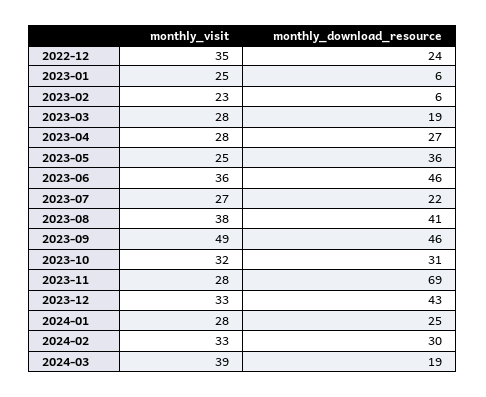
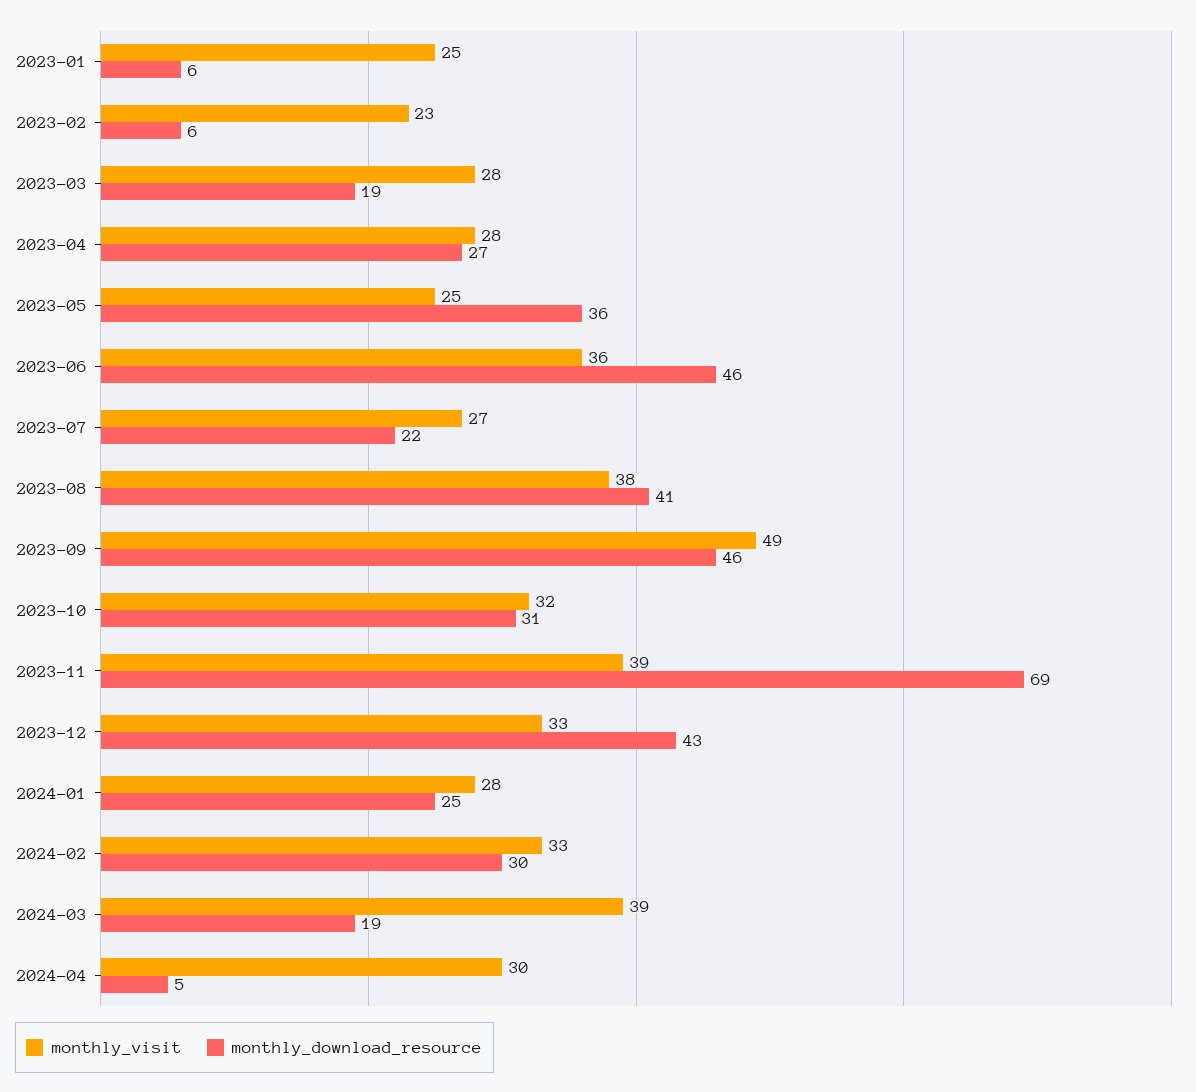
monthly_visit, 2022-12: 35 -> none
monthly_download_resource, 2022-12: 24 -> none
monthly_visit, 2023-11: 28 -> 39
monthly_visit, 2024-04: none -> 30
monthly_download_resource, 2024-04: none -> 5

